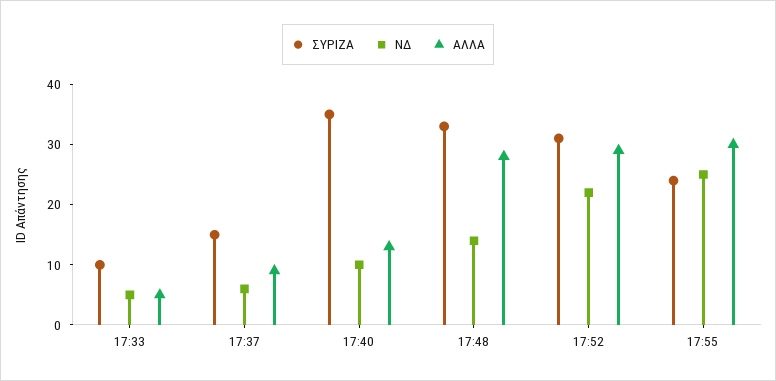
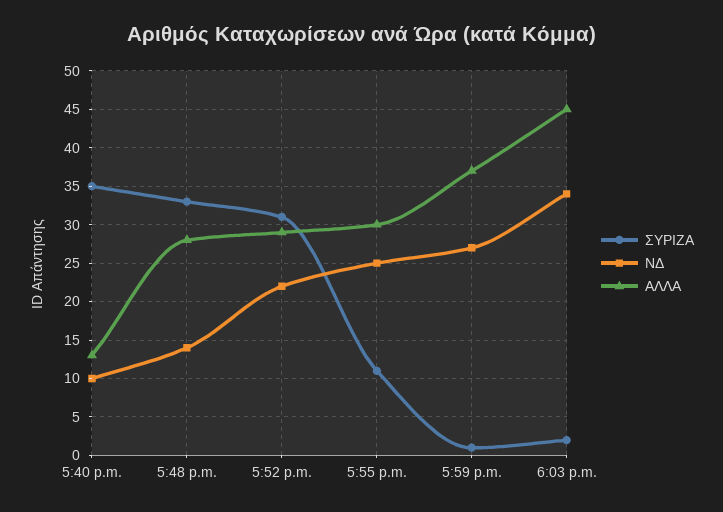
ΣΥΡΙΖΑ, 17:33: 10 -> none
ΝΔ, 17:33: 5 -> none
ΑΛΛΑ, 17:33: 5 -> none
ΣΥΡΙΖΑ, 17:37: 15 -> none
ΝΔ, 17:37: 5 -> none
ΑΛΛΑ, 17:37: 10 -> none
ΣΥΡΙΖΑ, 17:55: 25 -> 11
ΣΥΡΙΖΑ, 5:59 p.m.: none -> 1
ΝΔ, 5:59 p.m.: none -> 27
ΑΛΛΑ, 5:59 p.m.: none -> 37
ΣΥΡΙΖΑ, 6:03 p.m.: none -> 2
ΝΔ, 6:03 p.m.: none -> 34
ΑΛΛΑ, 6:03 p.m.: none -> 45

